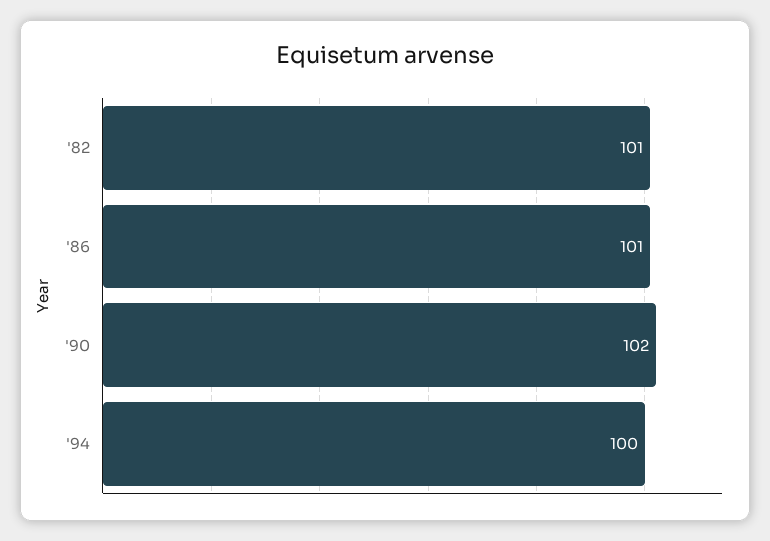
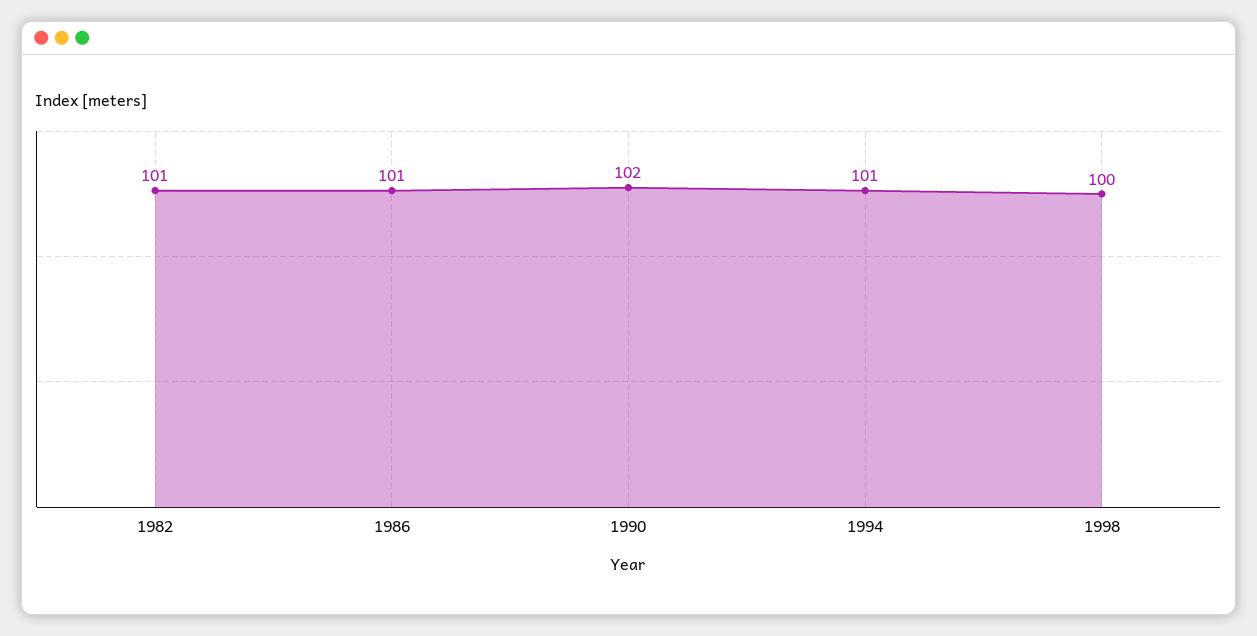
'94: 100 -> 101
1998: none -> 100

